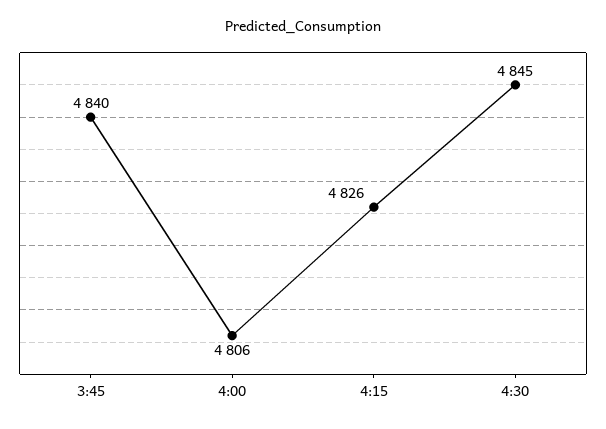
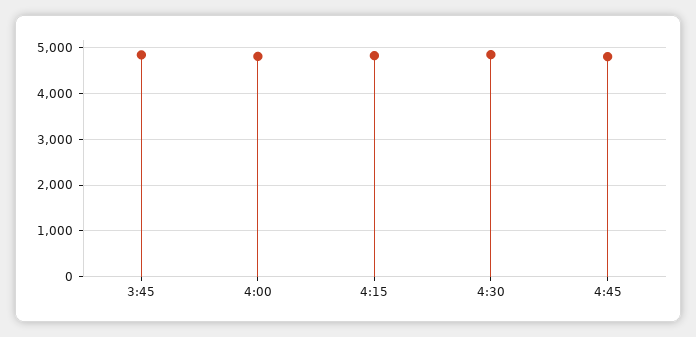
4:45: none -> 4800

